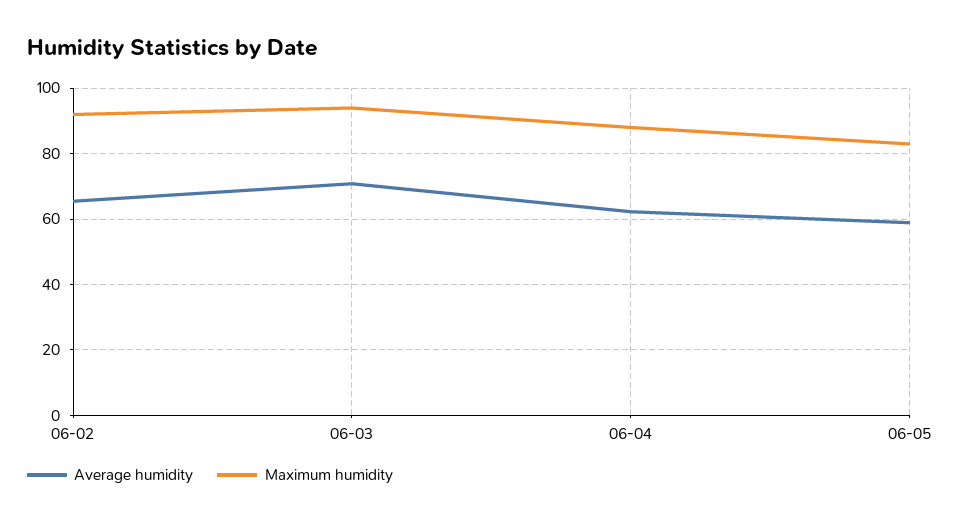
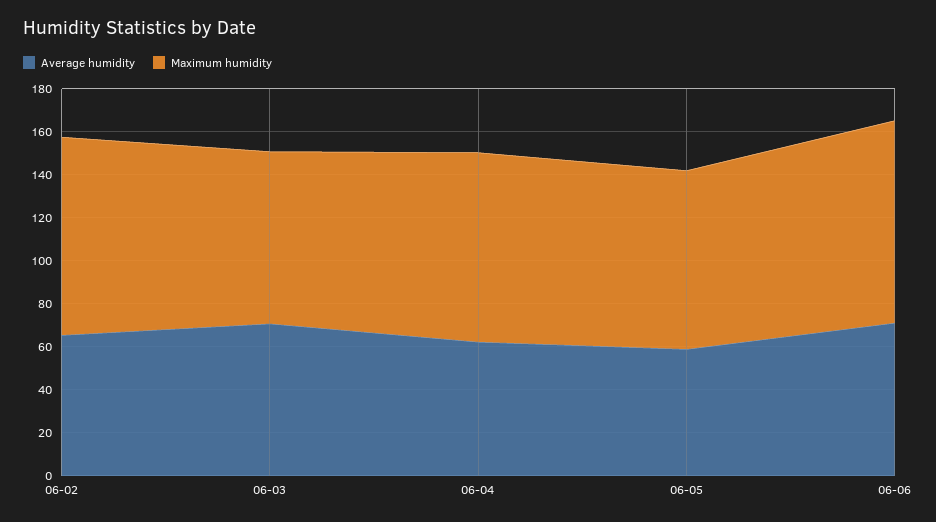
Maximum humidity, 06-03: 94 -> 80
Average humidity, 06-06: none -> 70
Maximum humidity, 06-06: none -> 95

